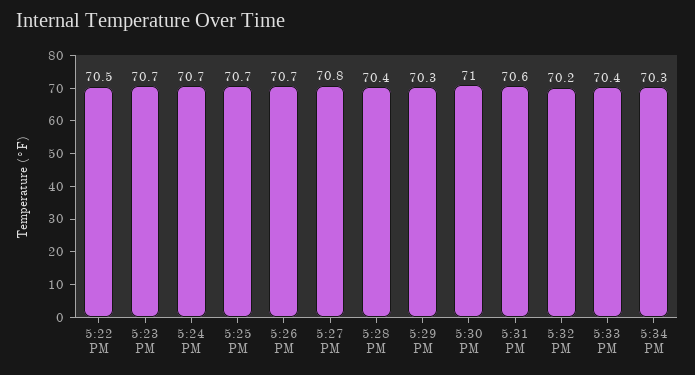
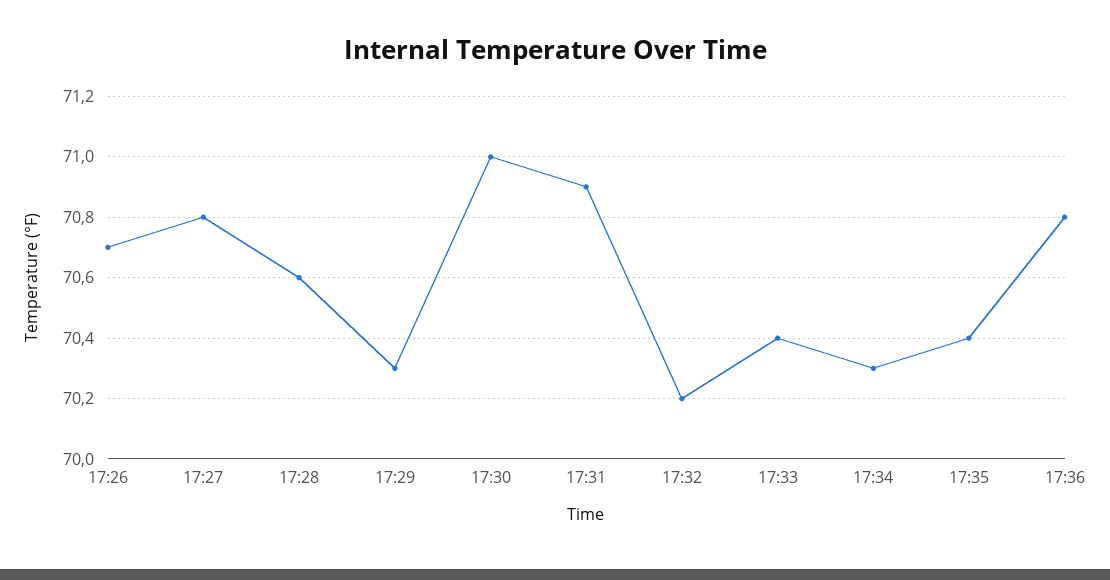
5:22 PM: 70.5 -> none
5:23 PM: 70.7 -> none
5:24 PM: 70.7 -> none
5:25 PM: 70.7 -> none
5:28 PM: 70.4 -> 70.6
5:31 PM: 70.6 -> 70.9
17:35: none -> 70.4
17:36: none -> 70.8

